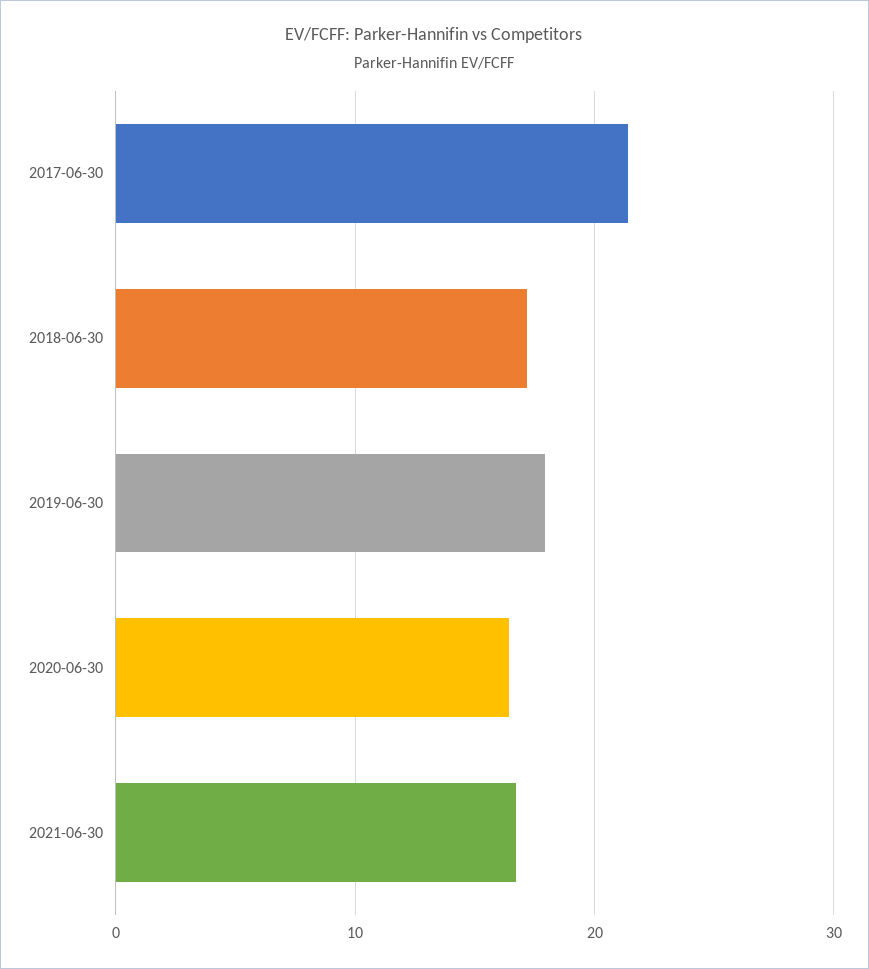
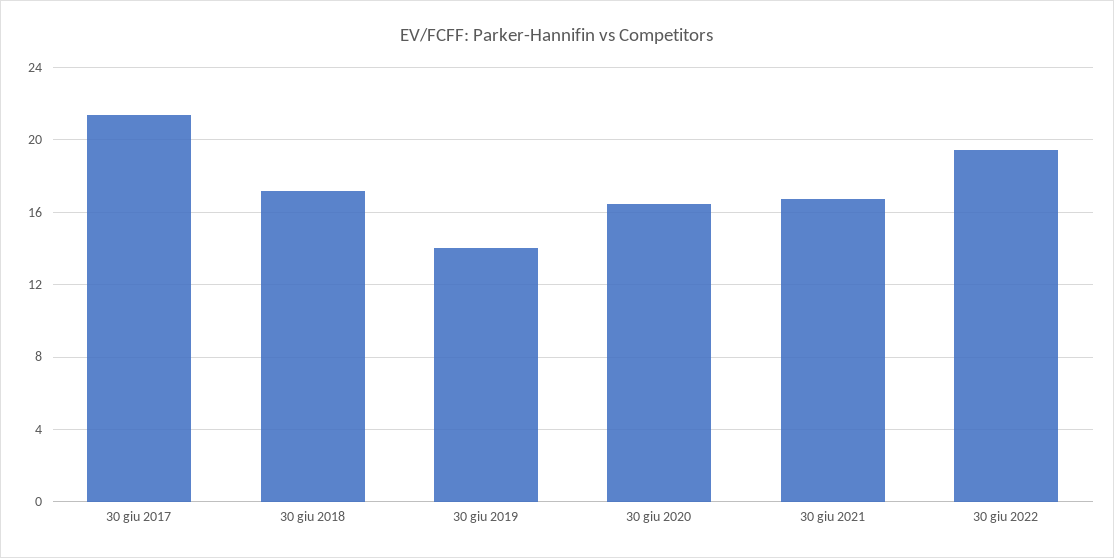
2019-06-30: 18 -> 14
30 giu 2022: none -> 19.5

